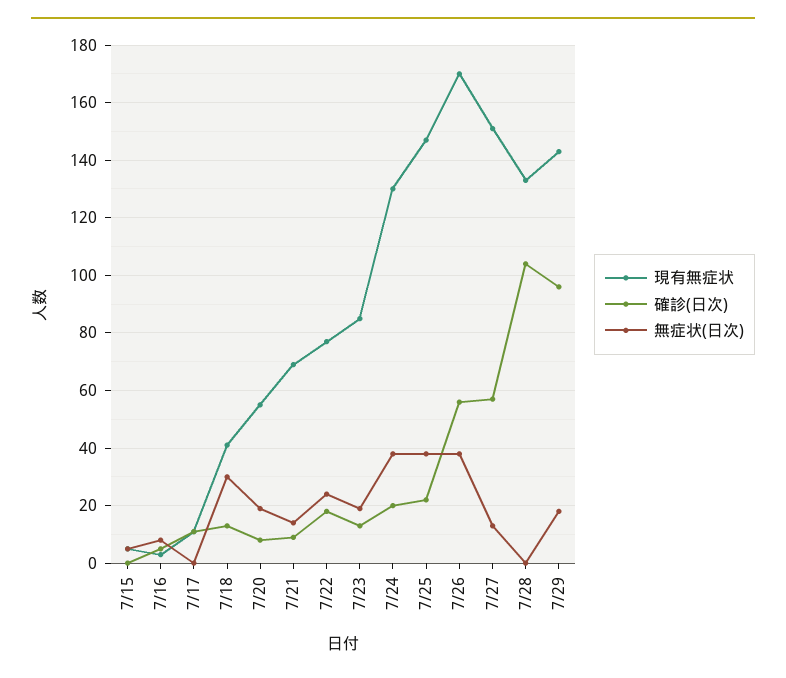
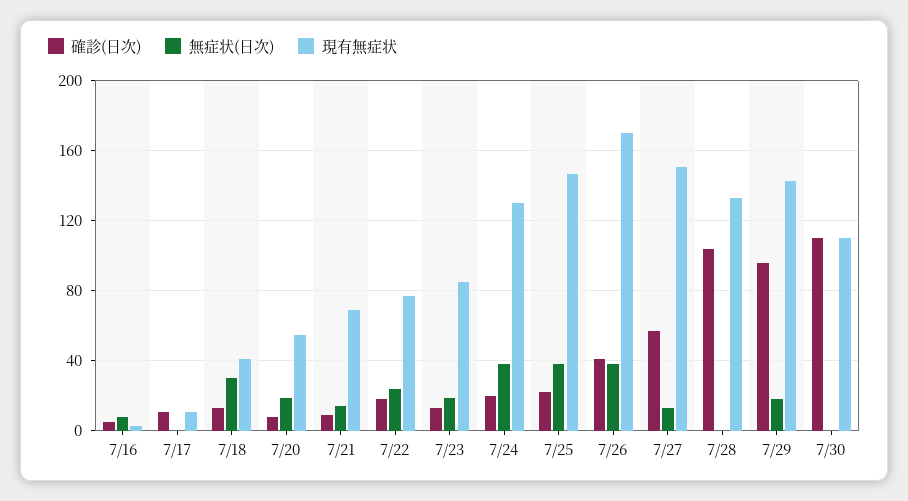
現有無症状, 7/15: 5 -> none
確診(日次), 7/15: 0 -> none
無症状(日次), 7/15: 5 -> none
確診(日次), 7/26: 55 -> 40
確診(日次), 7/30: none -> 110
無症状(日次), 7/30: none -> 0
現有無症状, 7/30: none -> 110

